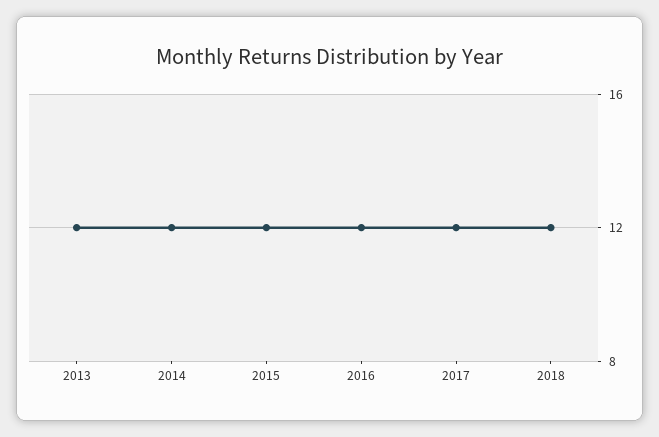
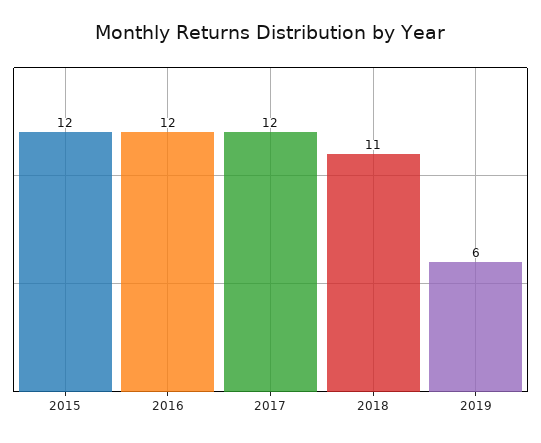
2013: 12 -> none
2014: 12 -> none
2018: 12 -> 11
2019: none -> 6

